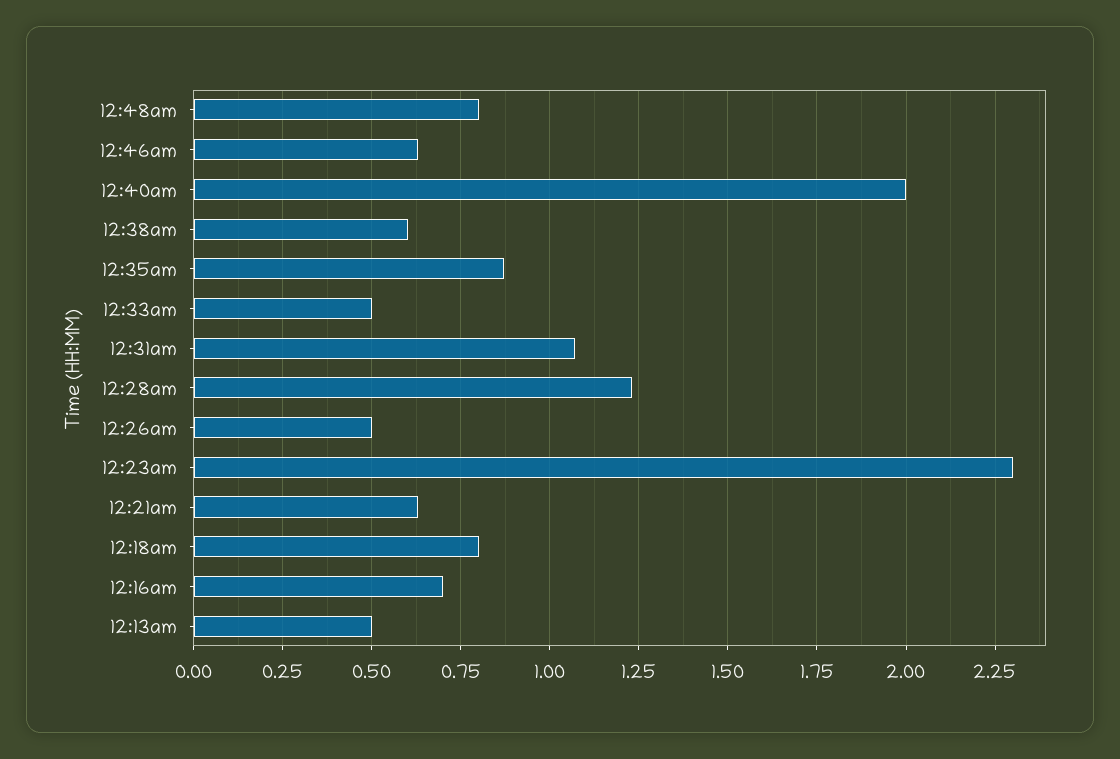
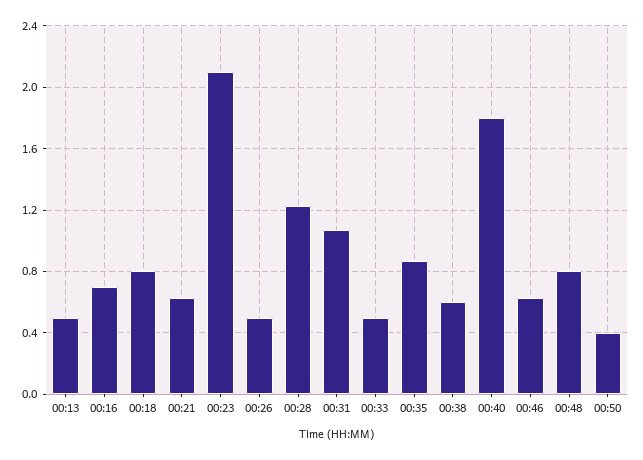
12:40am: 2 -> 1.8
12:23am: 2.3 -> 2.1
00:50: none -> 0.4

